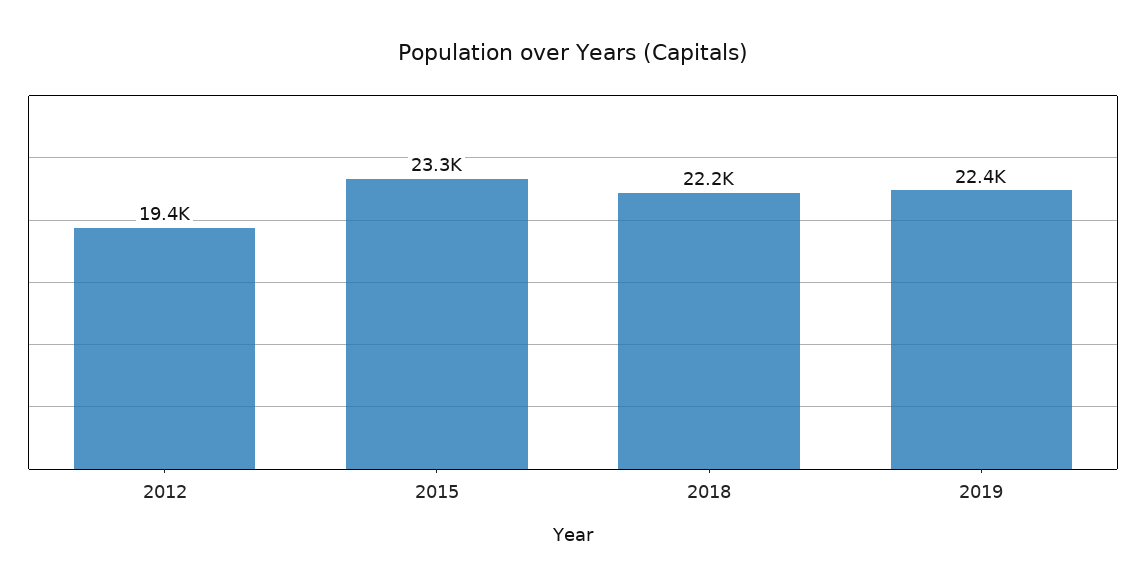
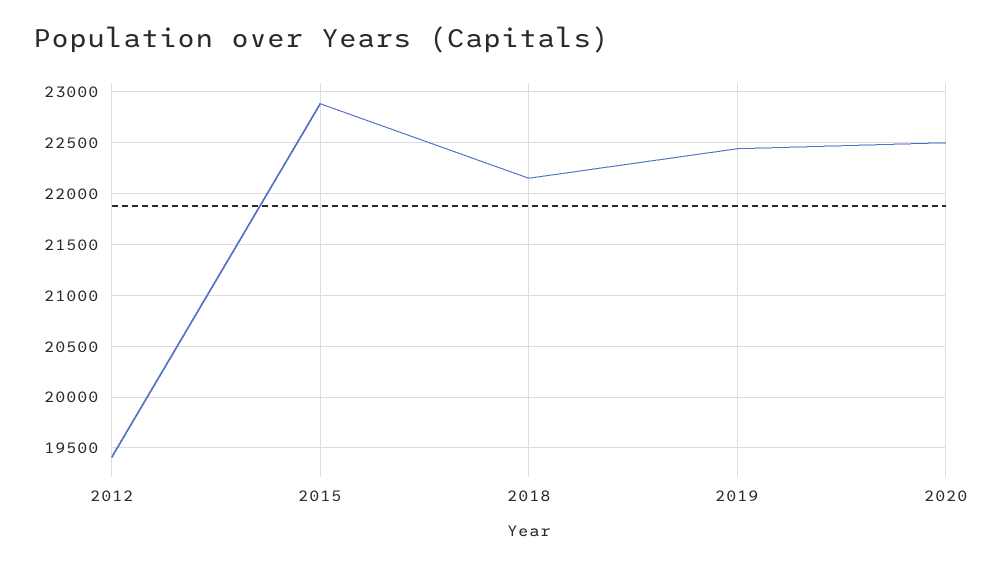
2015: 23300 -> 22900
2020: none -> 22500

